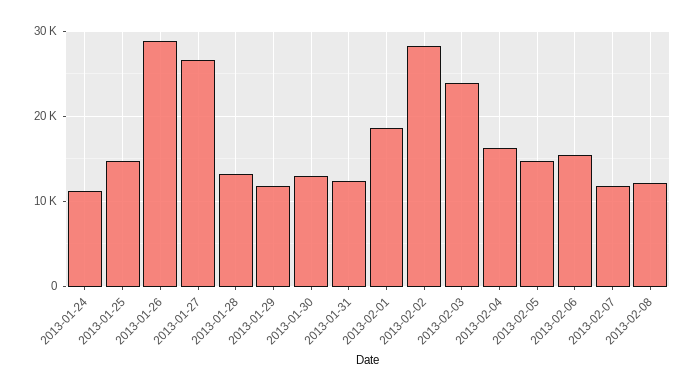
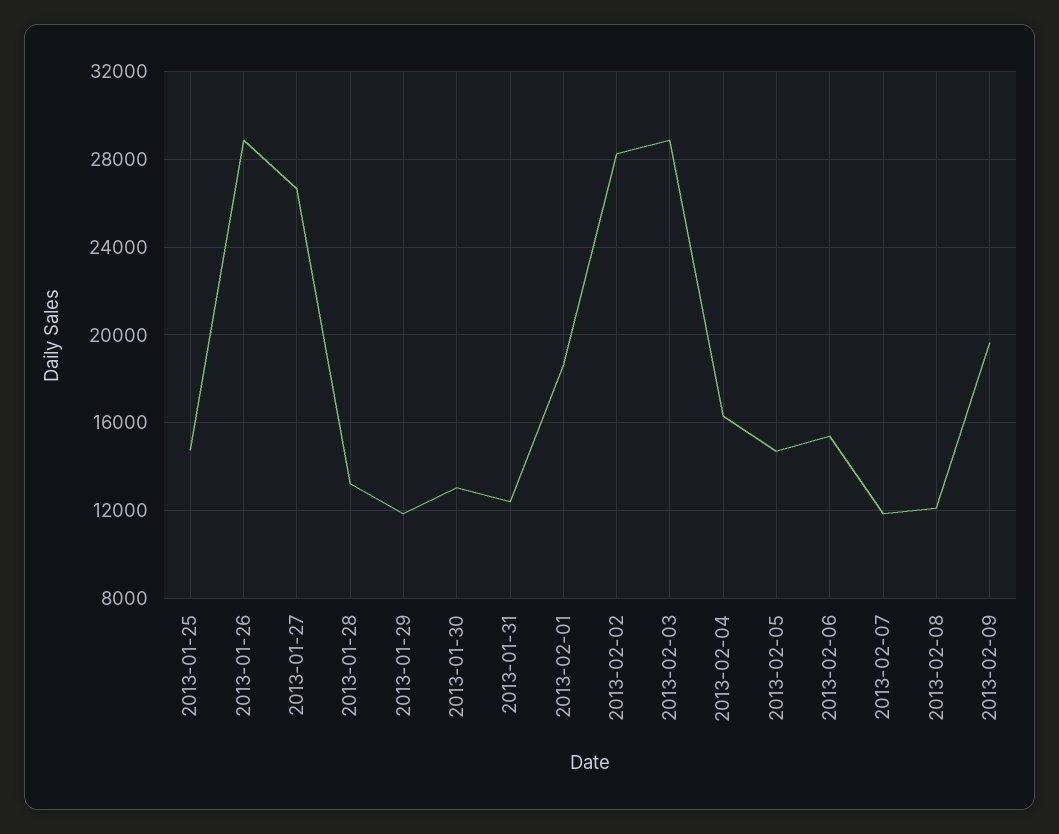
2013-01-24: 11000 -> none
2013-02-03: 24000 -> 29000
2013-02-09: none -> 19500

